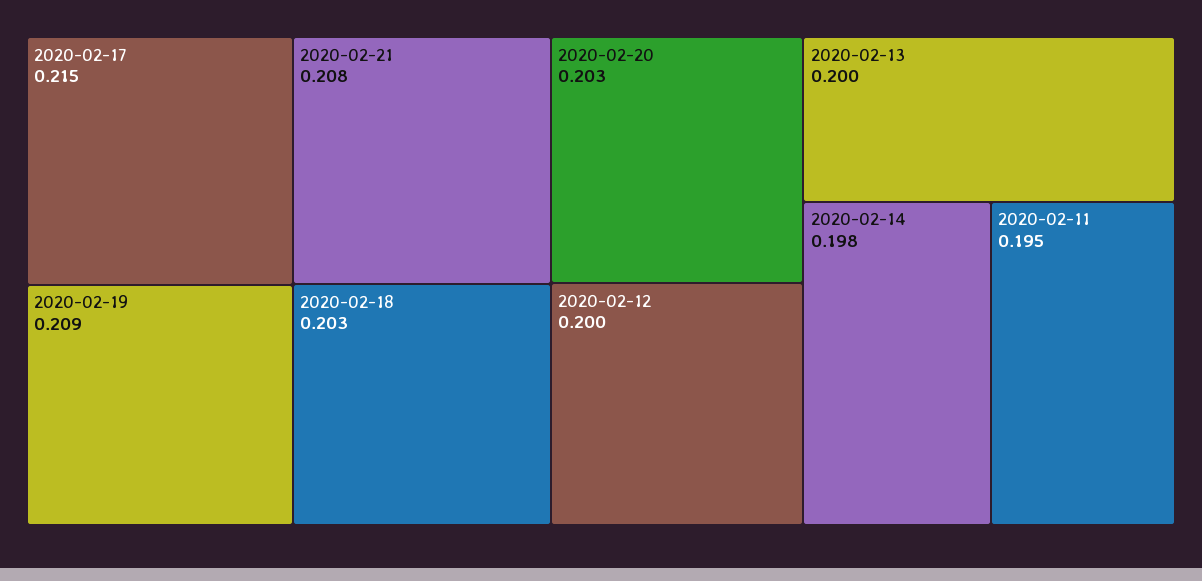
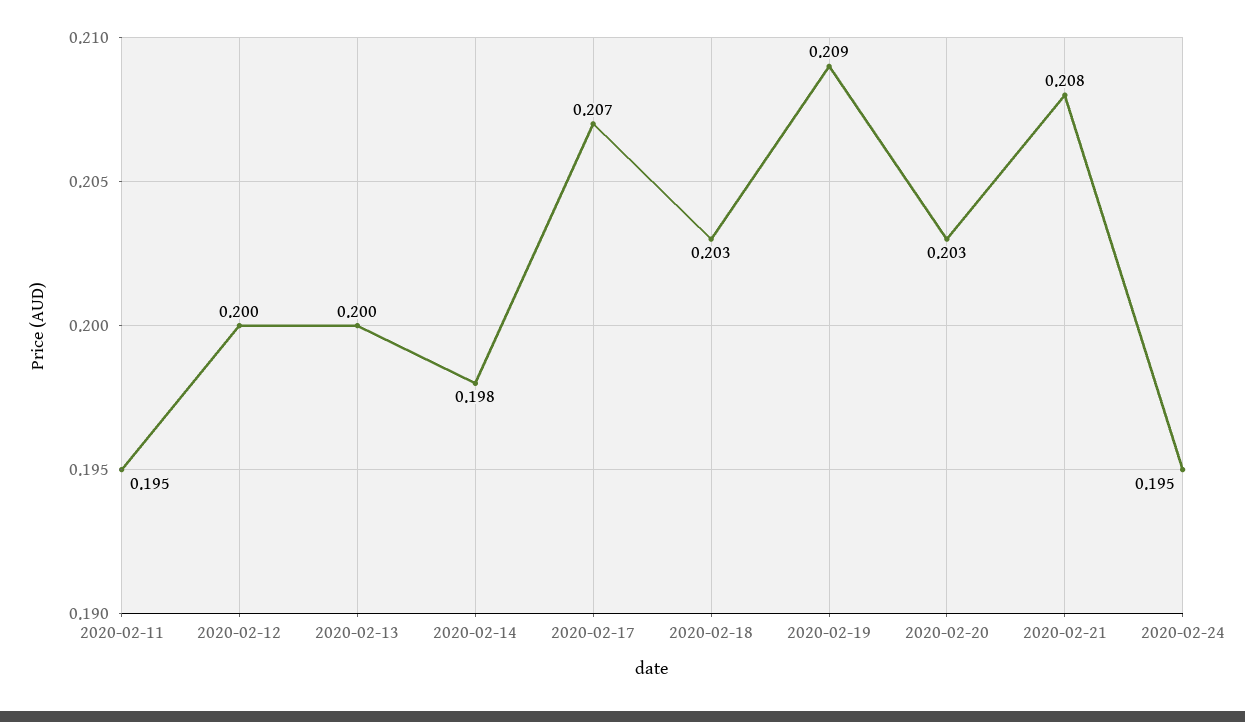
2020-02-17: 0.215 -> 0.207
2020-02-24: none -> 0.195

